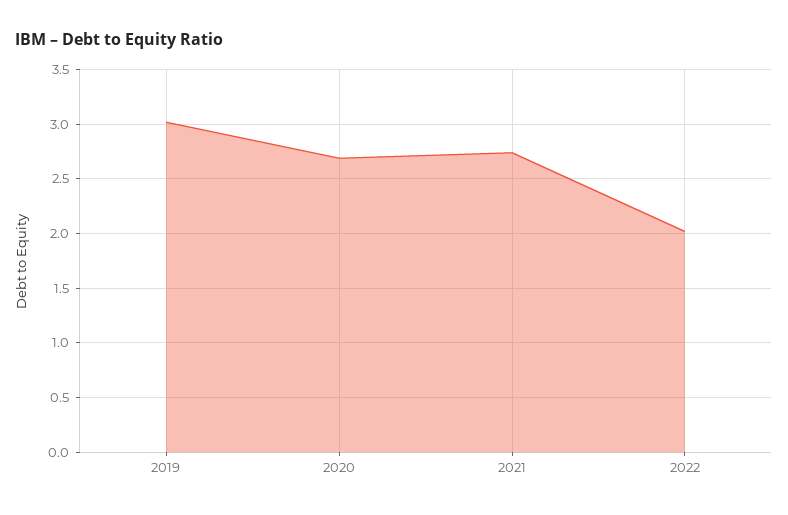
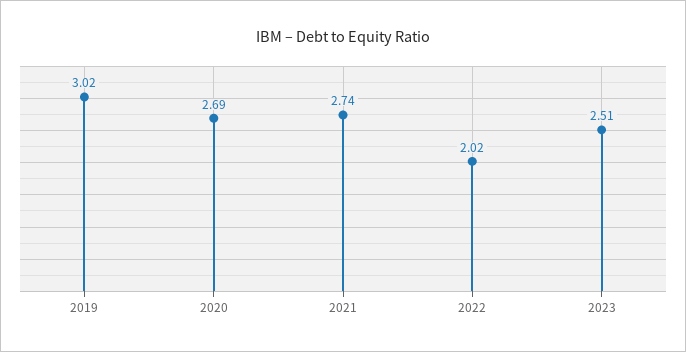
2023: none -> 2.51

